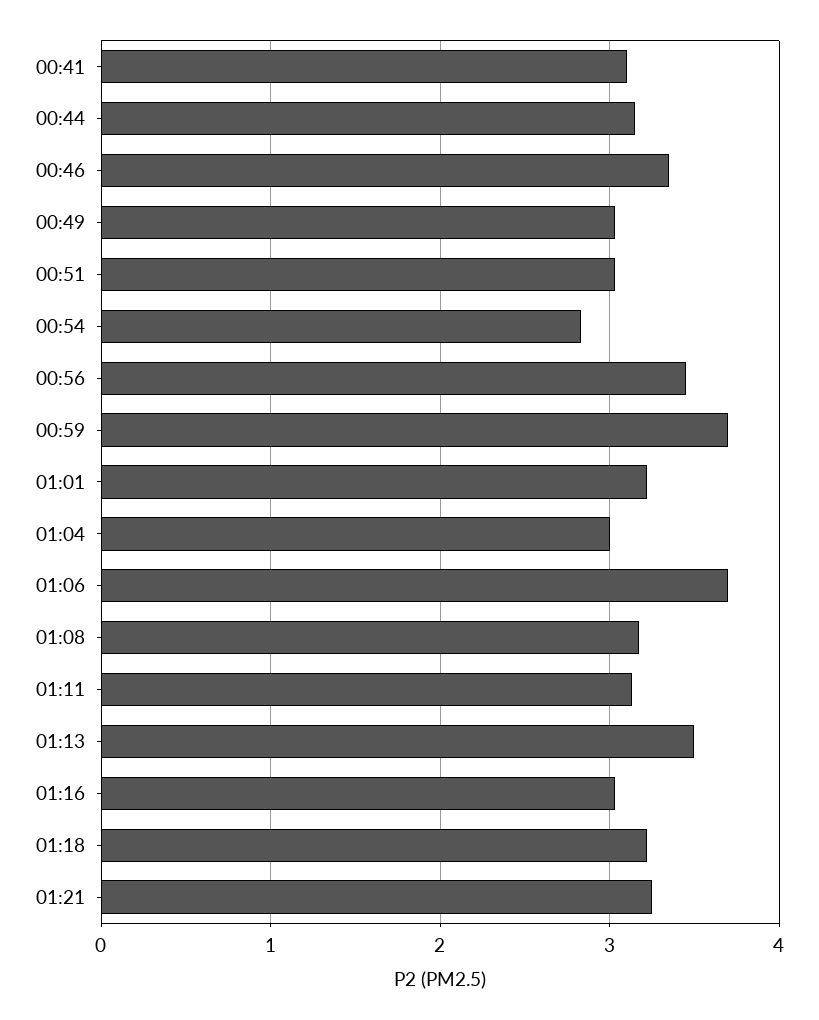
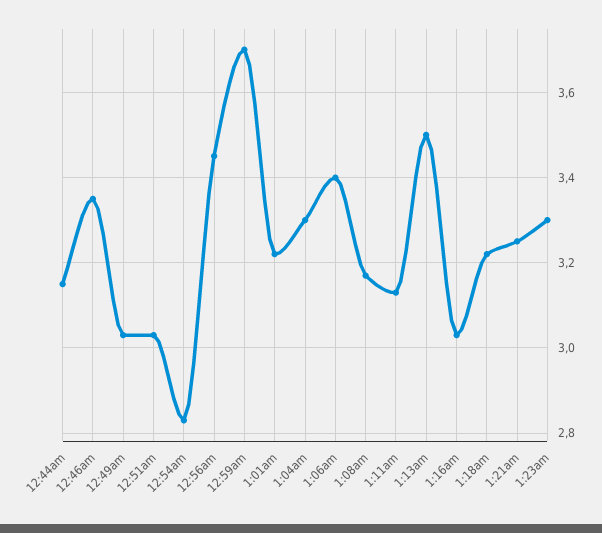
00:41: 3.1 -> none
01:04: 3 -> 3.3
01:06: 3.7 -> 3.4
1:23am: none -> 3.3

